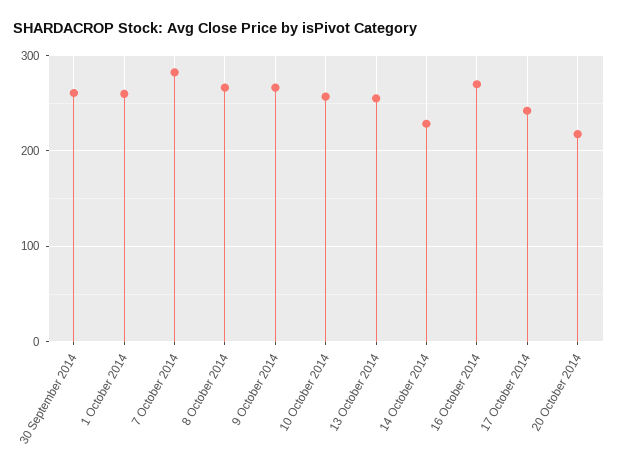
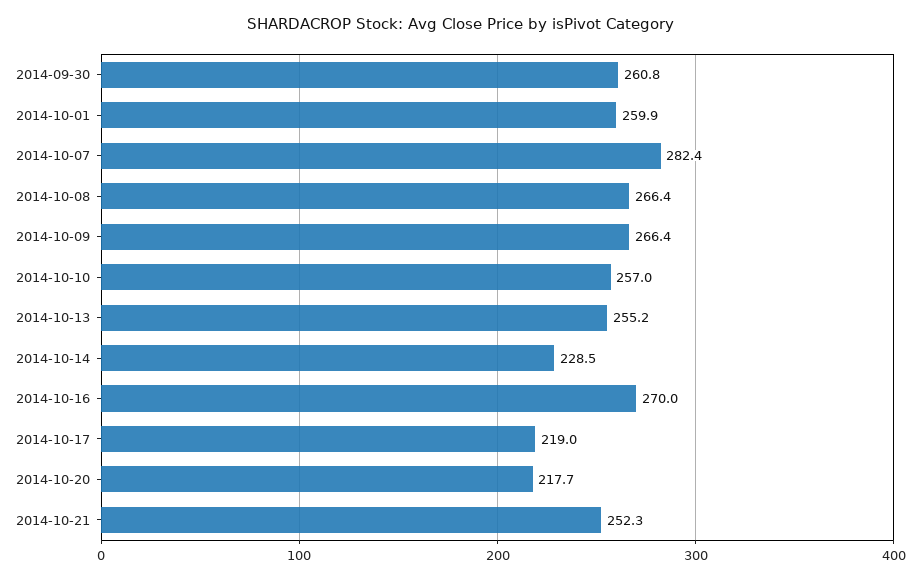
17 October 2014: 240 -> 219
2014-10-21: none -> 252.3

